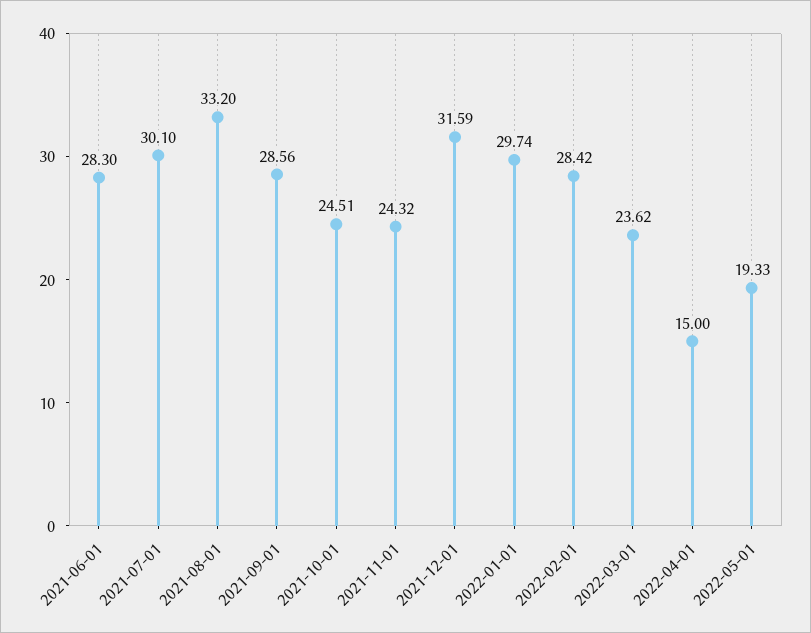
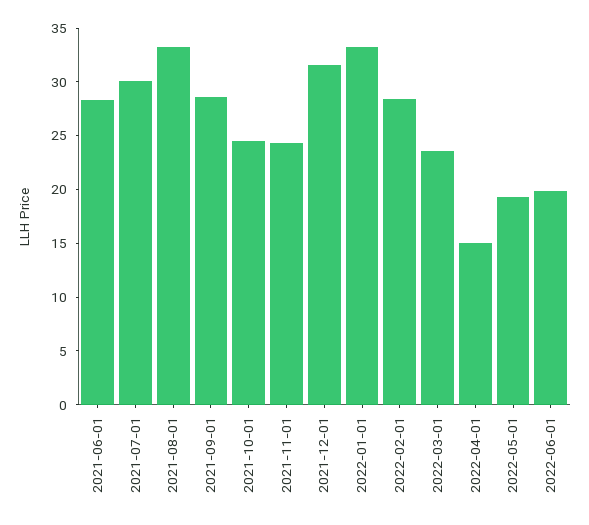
2022-01-01: 29.74 -> 33
2022-06-01: none -> 20

